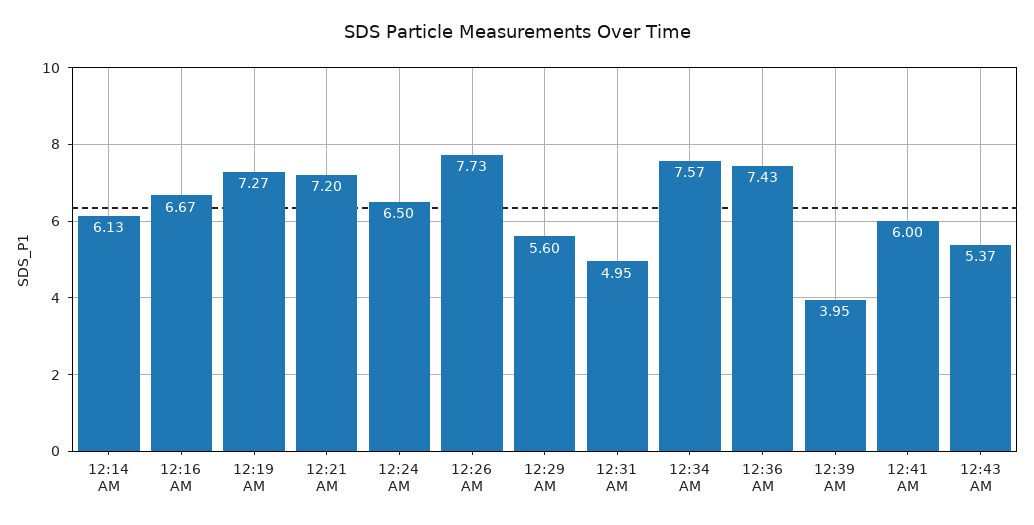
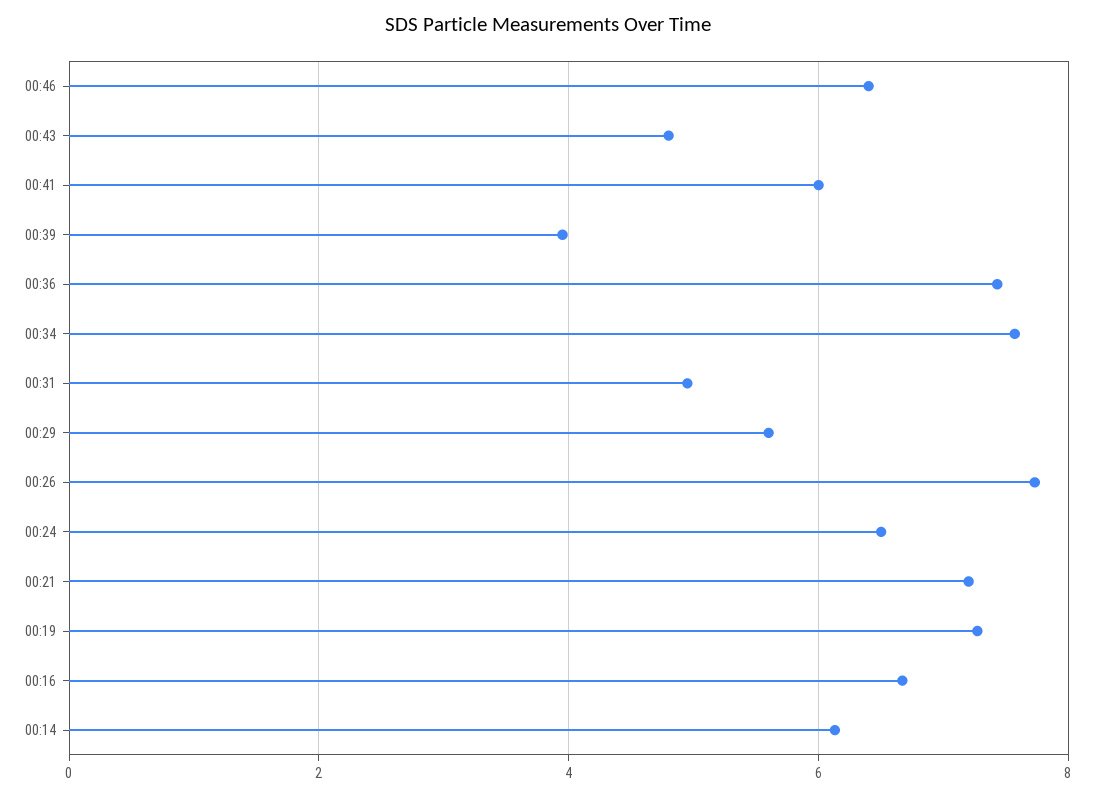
12:43 AM: 5.37 -> 4.8
00:46: none -> 6.4

